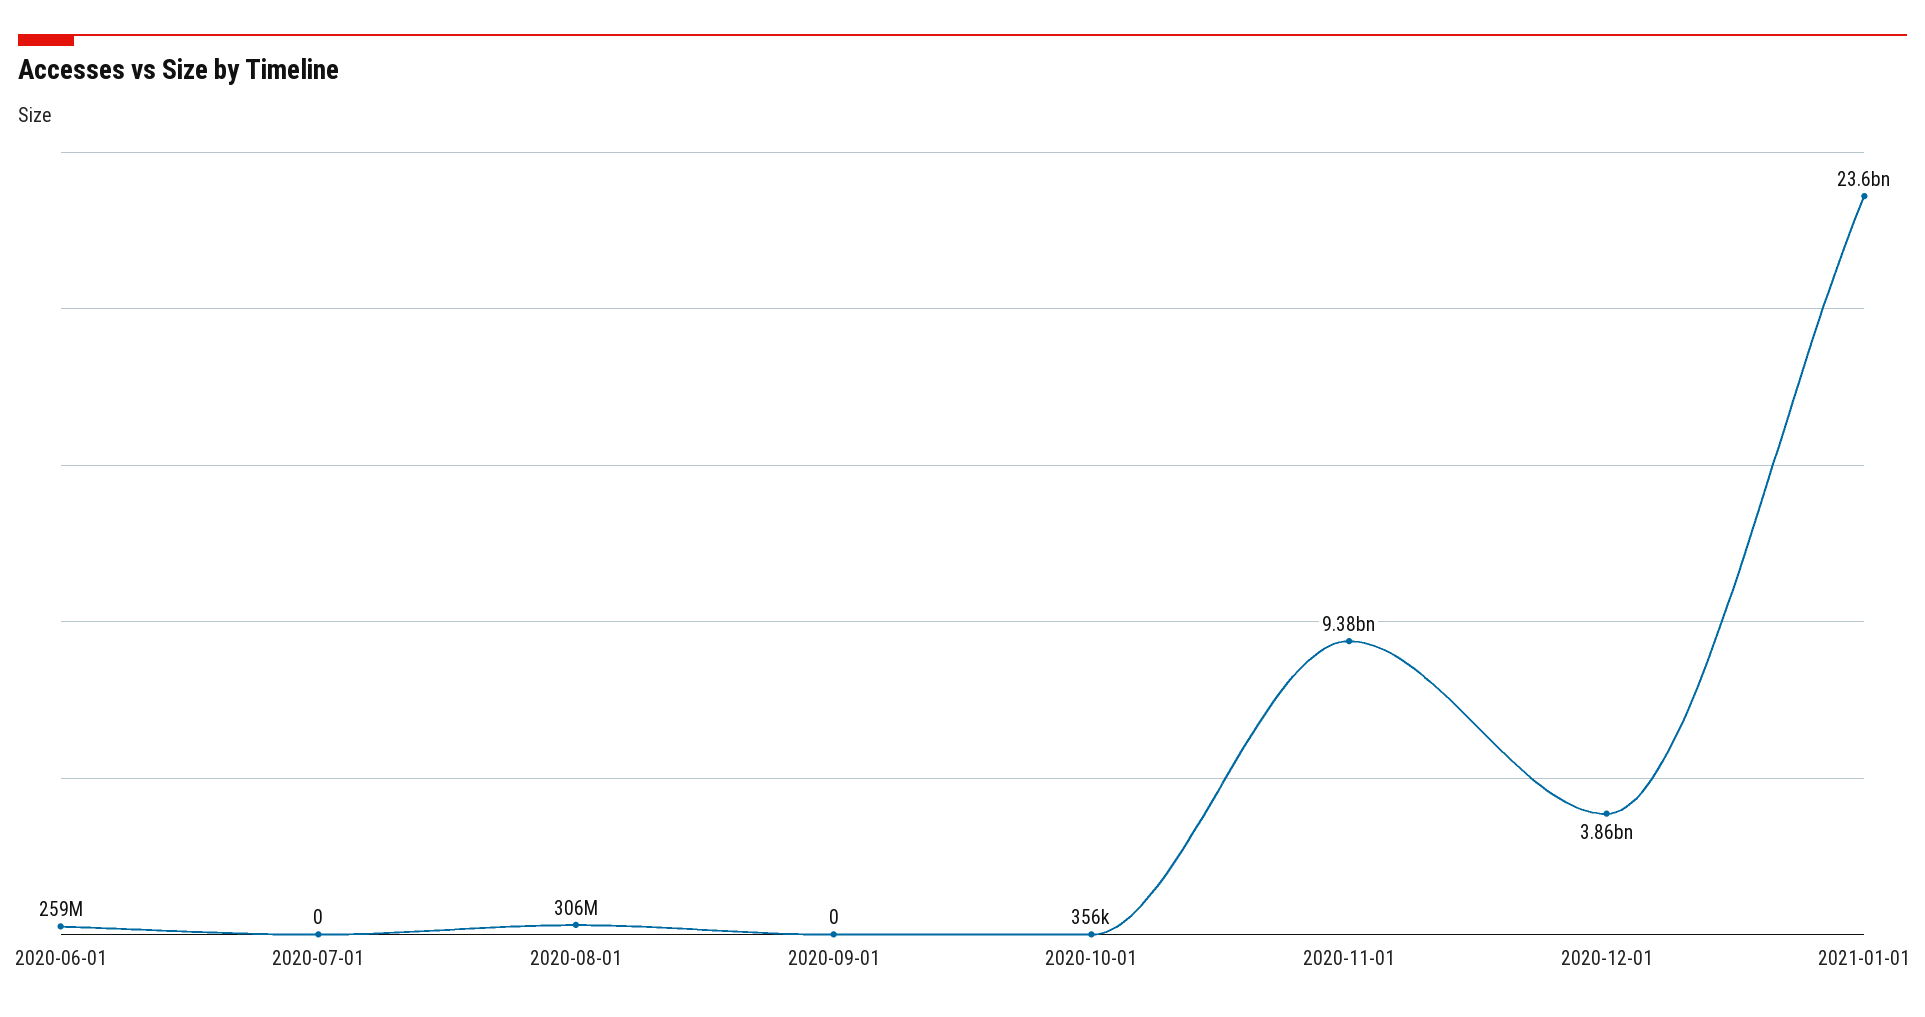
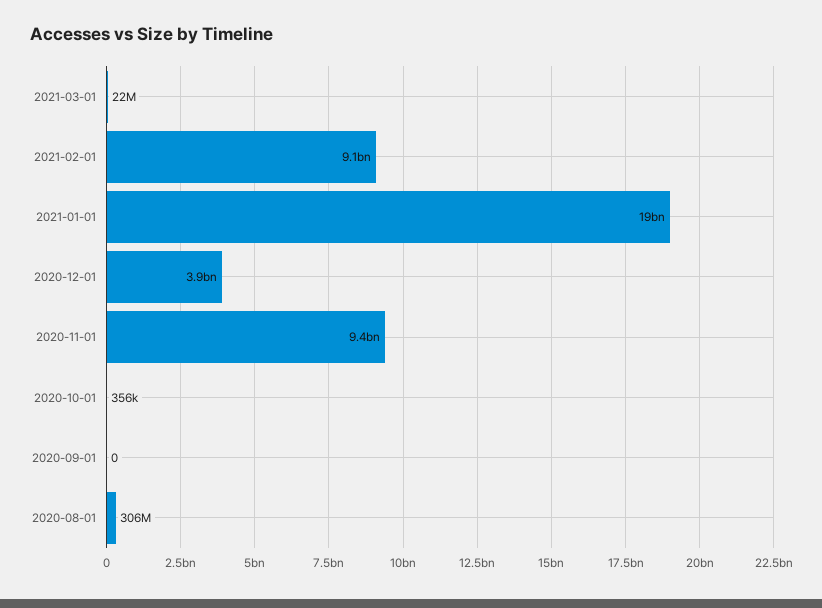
2020-06-01: 259000000 -> none
2020-07-01: 0 -> none
2021-01-01: 23600000000 -> 19000000000
2021-03-01: none -> 22000000
2021-02-01: none -> 9100000000

